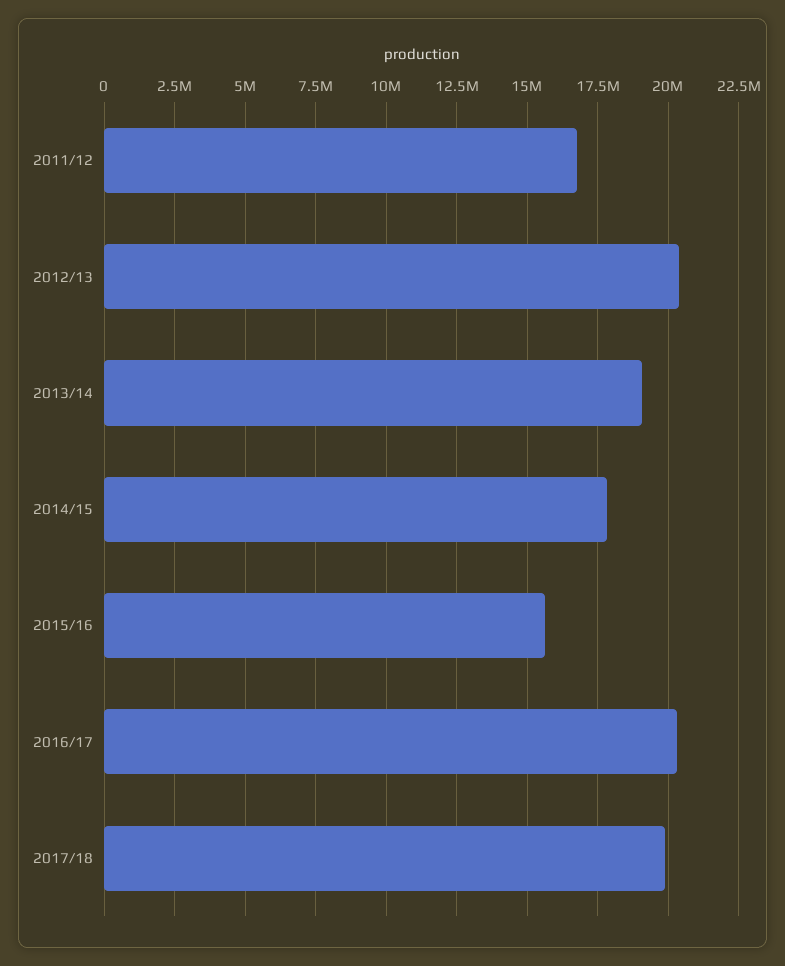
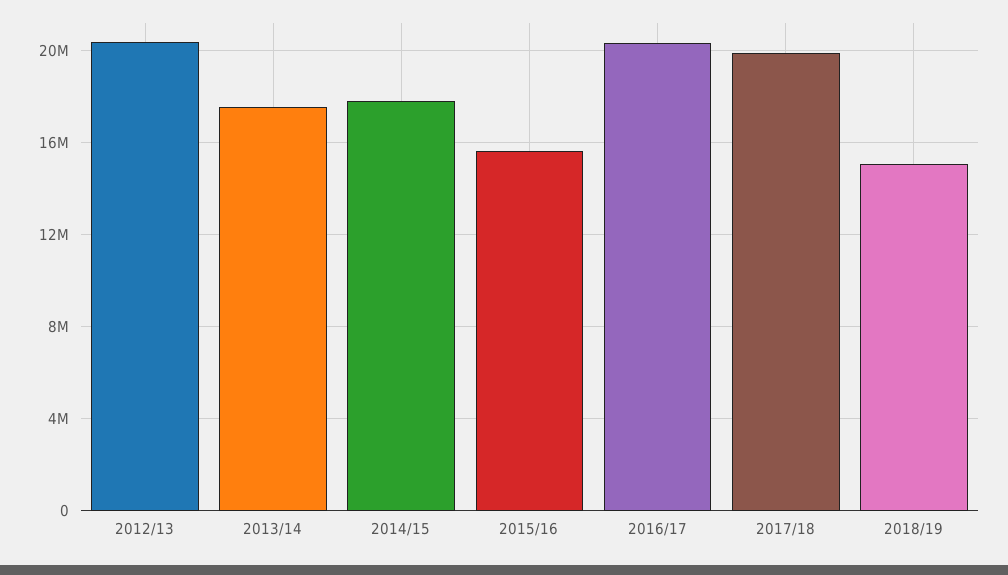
2011/12: 16750000 -> none
2013/14: 19000000 -> 17500000
2018/19: none -> 15000000

